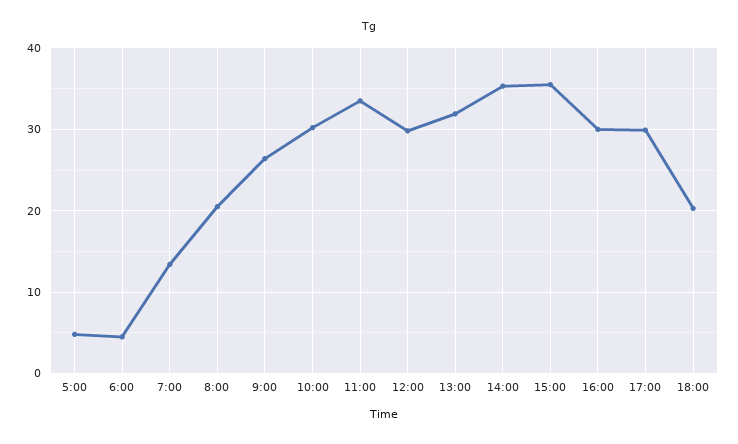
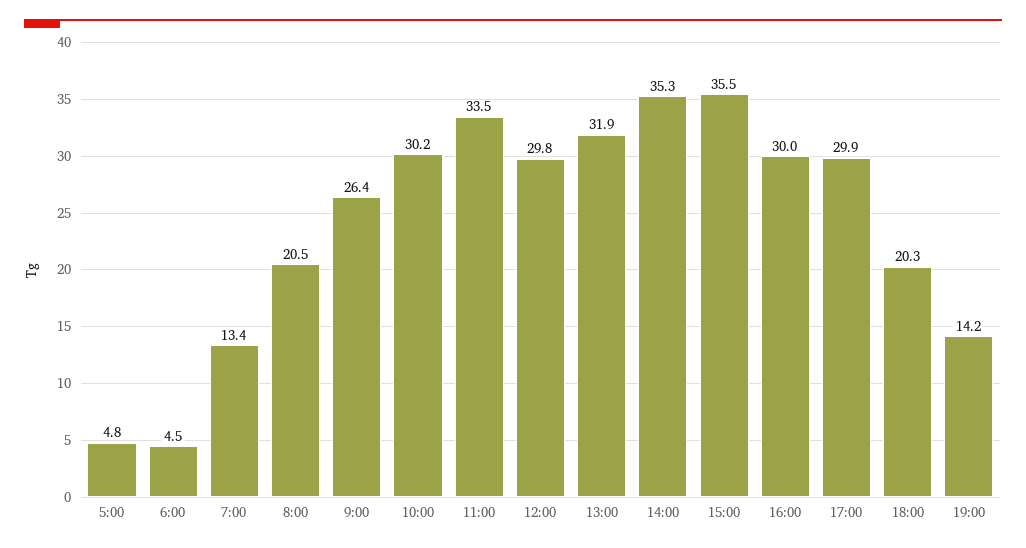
19:00: none -> 14.2

